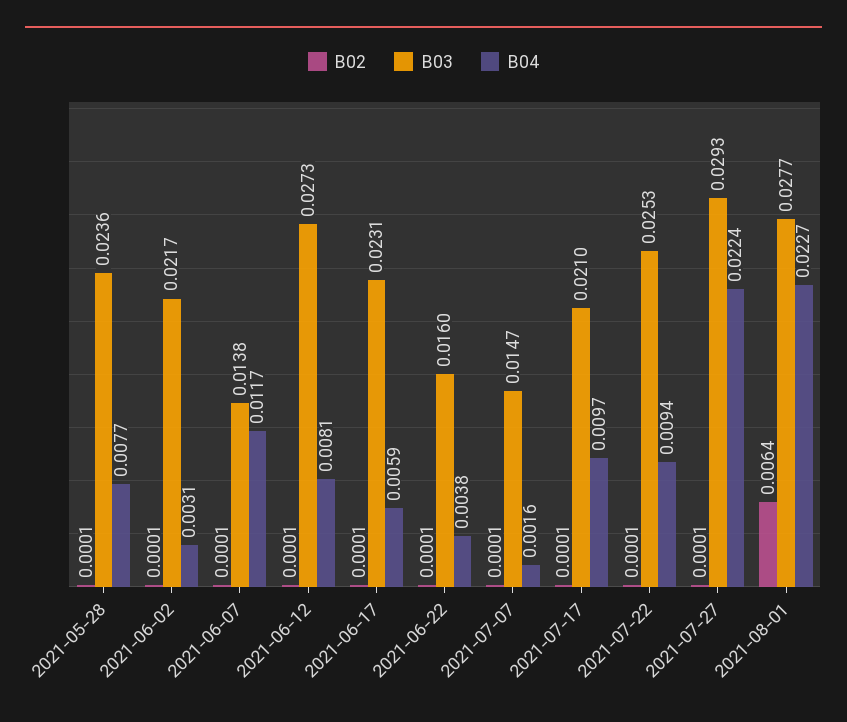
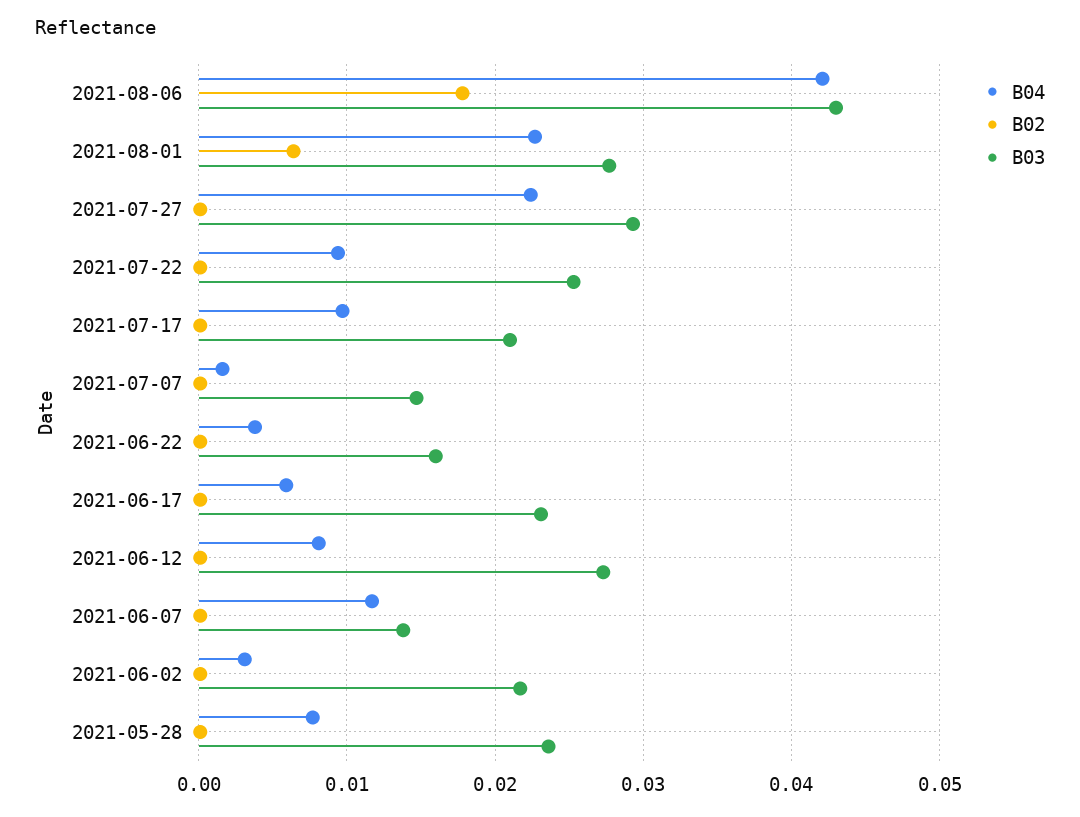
B04, 2021-08-06: none -> 0.042
B02, 2021-08-06: none -> 0.018
B03, 2021-08-06: none -> 0.043

